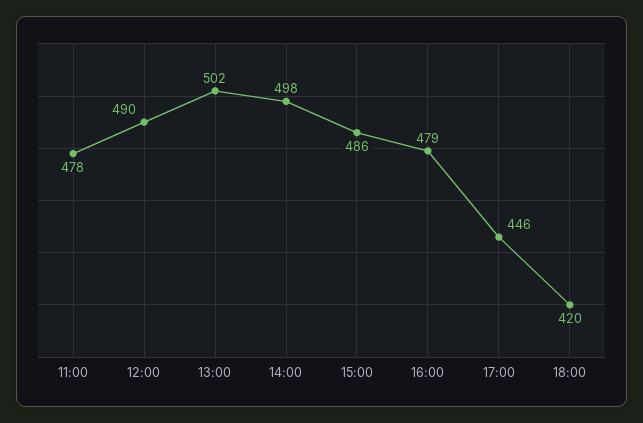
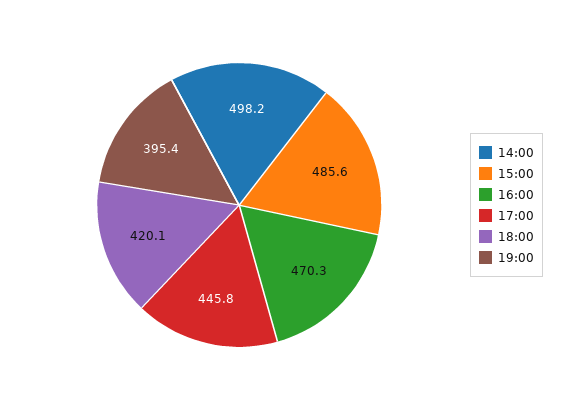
11:00: 478 -> none
12:00: 490 -> none
13:00: 502 -> none
16:00: 479 -> 470.3
19:00: none -> 395.4

